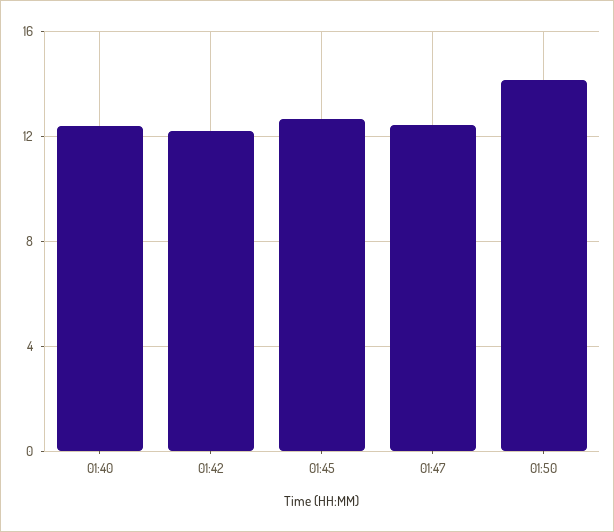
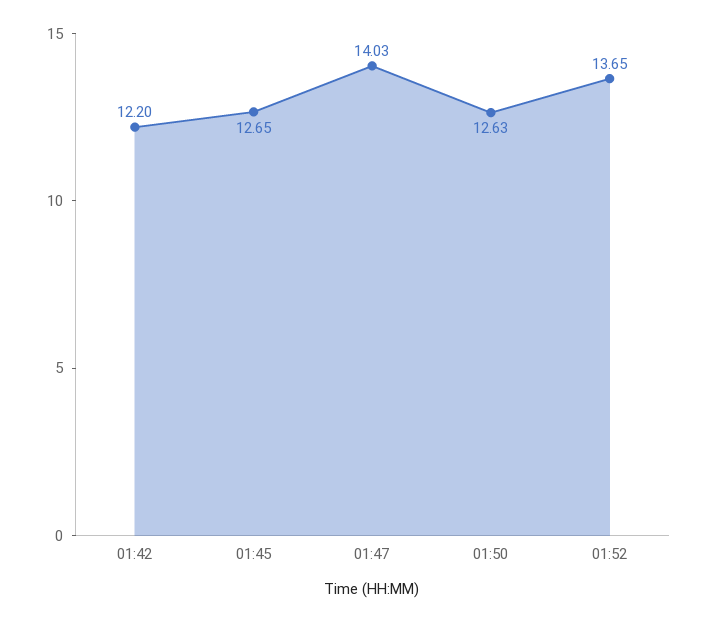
01:40: 12.5 -> none
01:47: 12.5 -> 14.03
01:50: 14 -> 12.63
01:52: none -> 13.65

